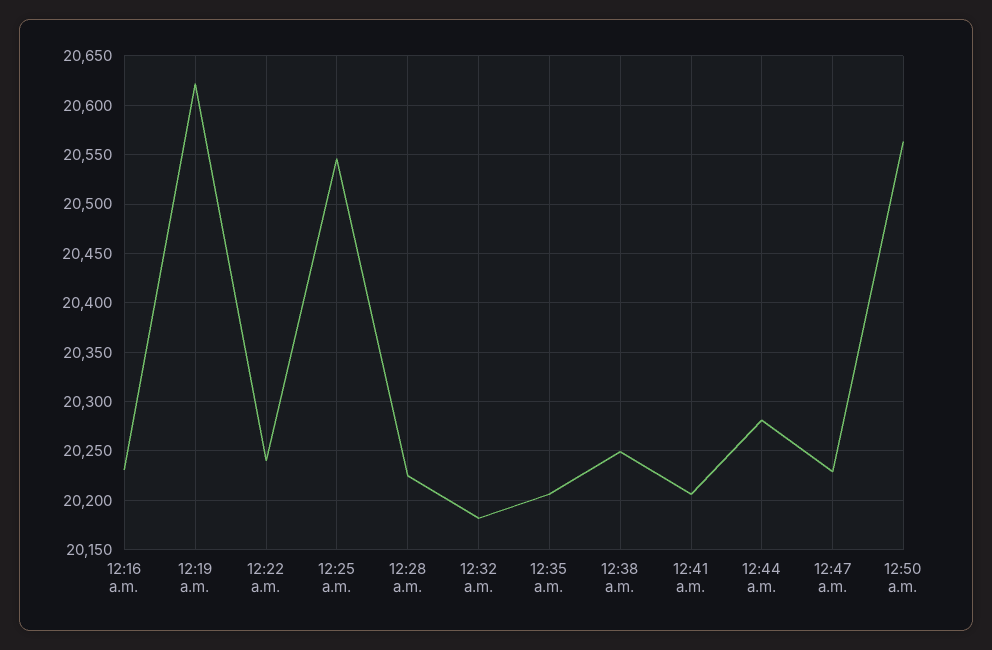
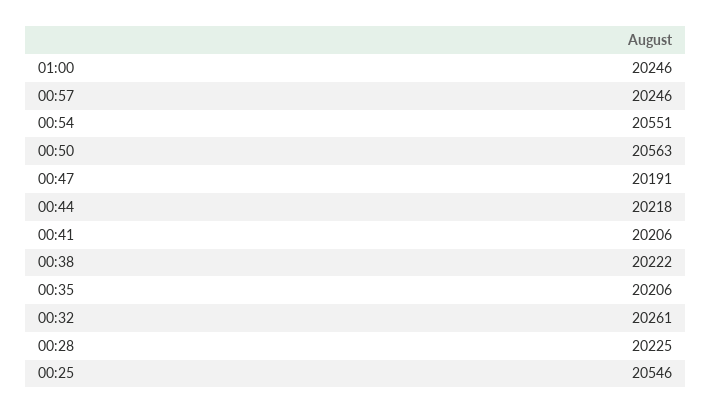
12:16 a.m.: 20230 -> none
12:19 a.m.: 20620 -> none
12:22 a.m.: 20240 -> none
12:32 a.m.: 20180 -> 20261
12:38 a.m.: 20250 -> 20222
12:44 a.m.: 20280 -> 20218
12:47 a.m.: 20230 -> 20191
01:00: none -> 20246
00:57: none -> 20246
00:54: none -> 20551

